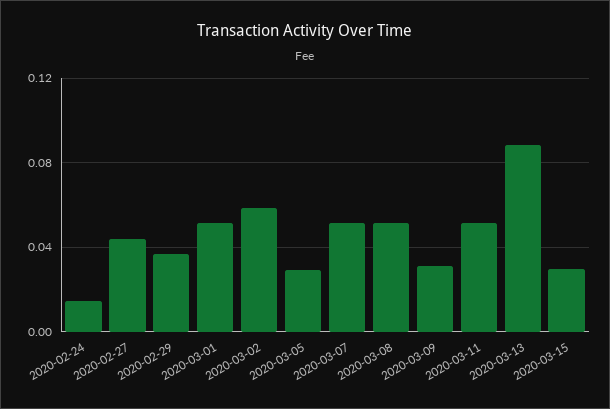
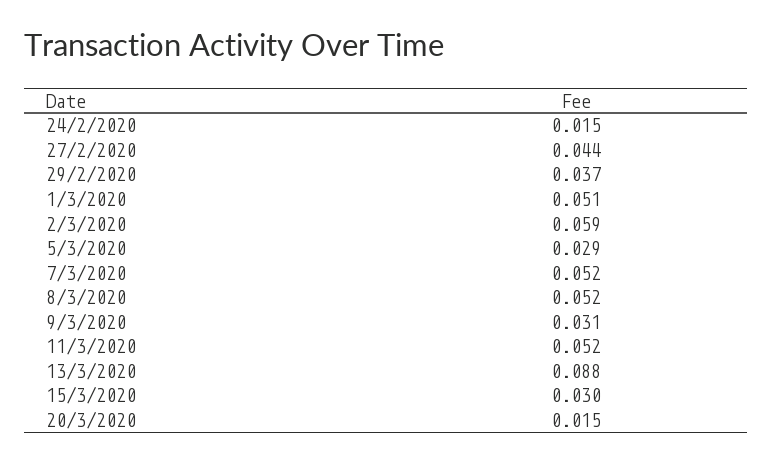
20/3/2020: none -> 0.015

